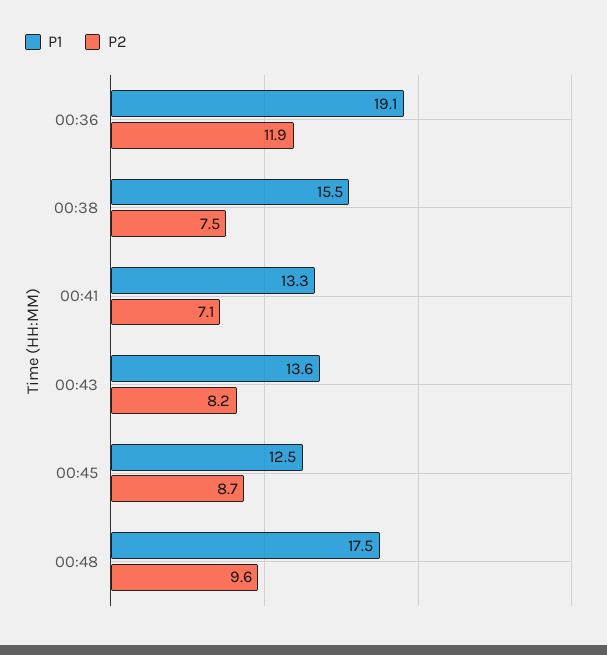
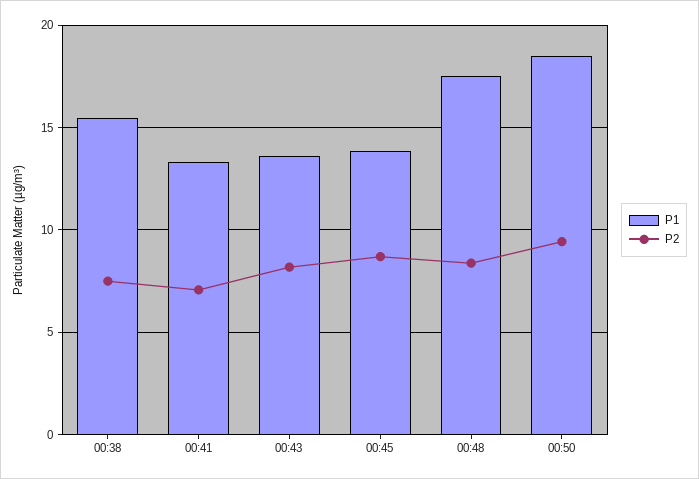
P1, 00:36: 19.1 -> none
P2, 00:36: 11.9 -> none
P1, 00:45: 12.5 -> 14
P2, 00:48: 9.6 -> 8.5
P1, 00:50: none -> 18.5
P2, 00:50: none -> 9.5

